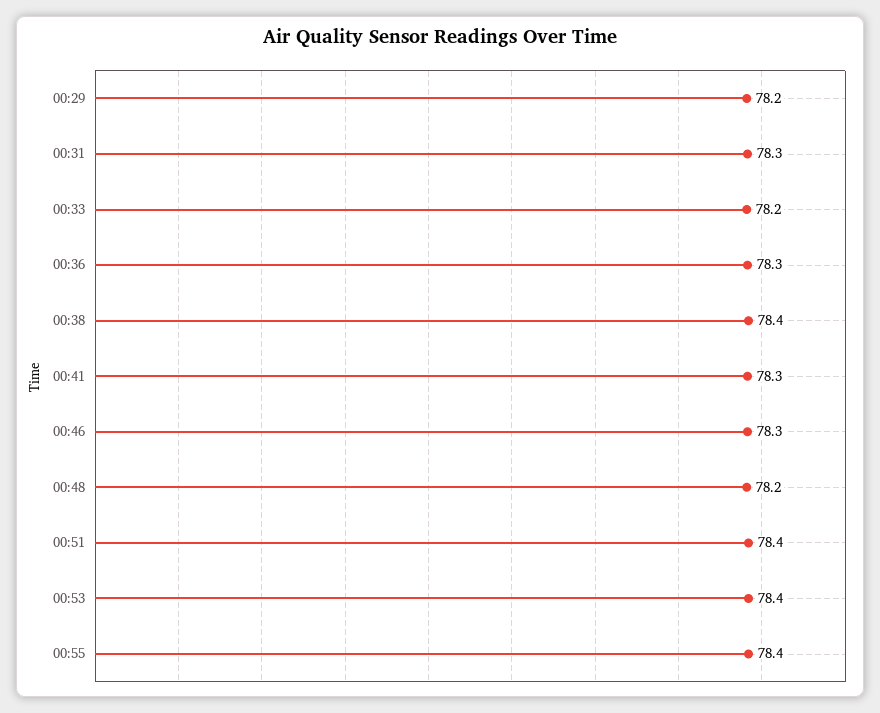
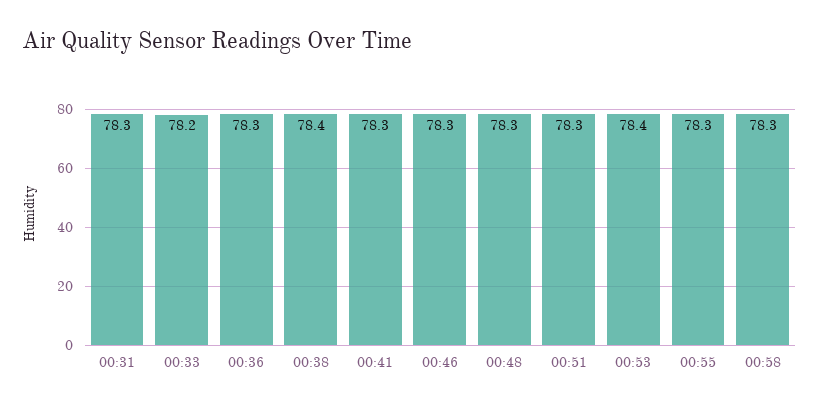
00:29: 78.2 -> none
00:48: 78.2 -> 78.3
00:51: 78.4 -> 78.3
00:55: 78.4 -> 78.3
00:58: none -> 78.3

